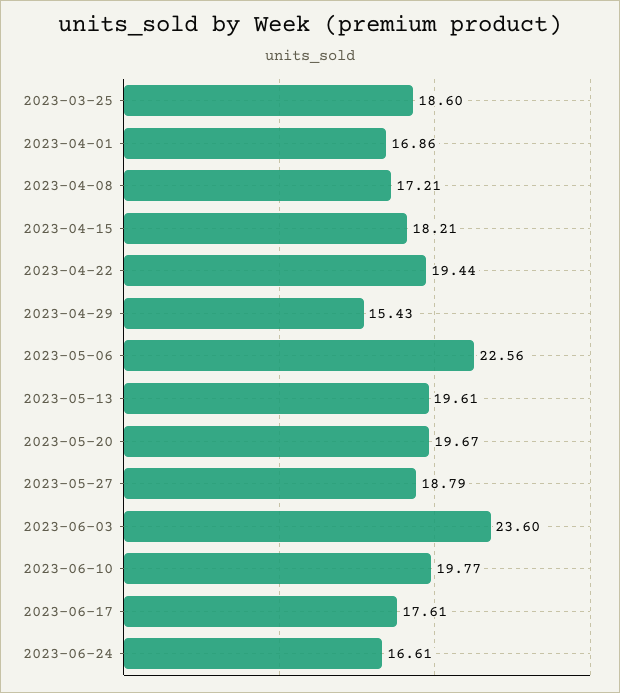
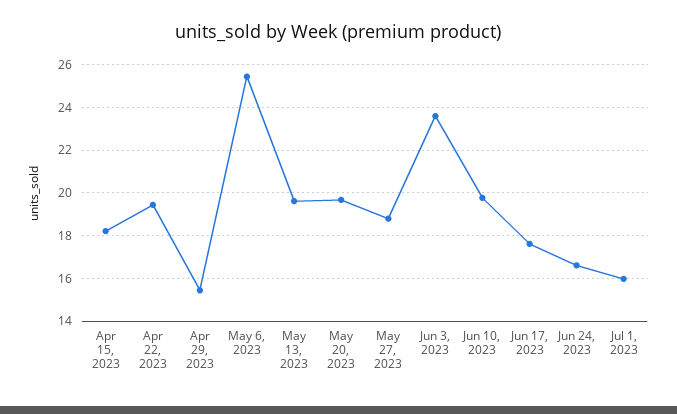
2023-03-25: 18.6 -> none
2023-04-01: 16.86 -> none
2023-04-08: 17.21 -> none
2023-05-06: 22.56 -> 25.5
Jul 1, 2023: none -> 16

